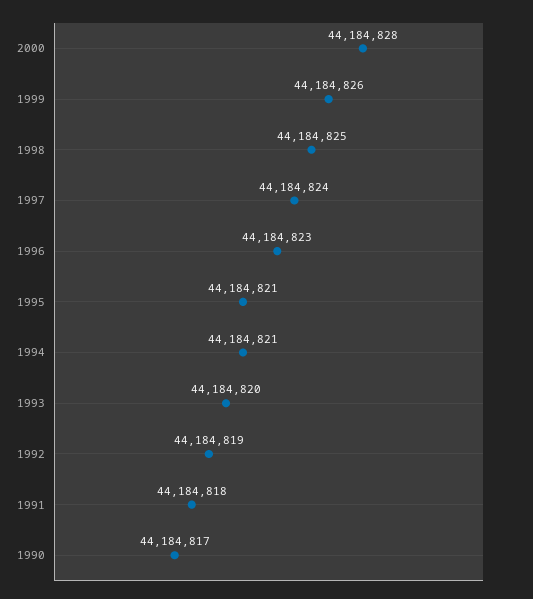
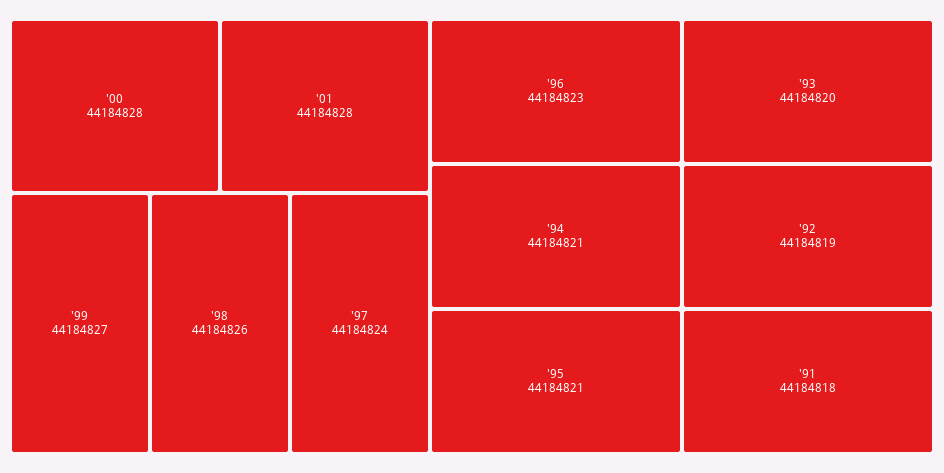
1999: 44184826 -> 44184827
1998: 44184825 -> 44184826
1990: 44184817 -> none
'01: none -> 44184828

